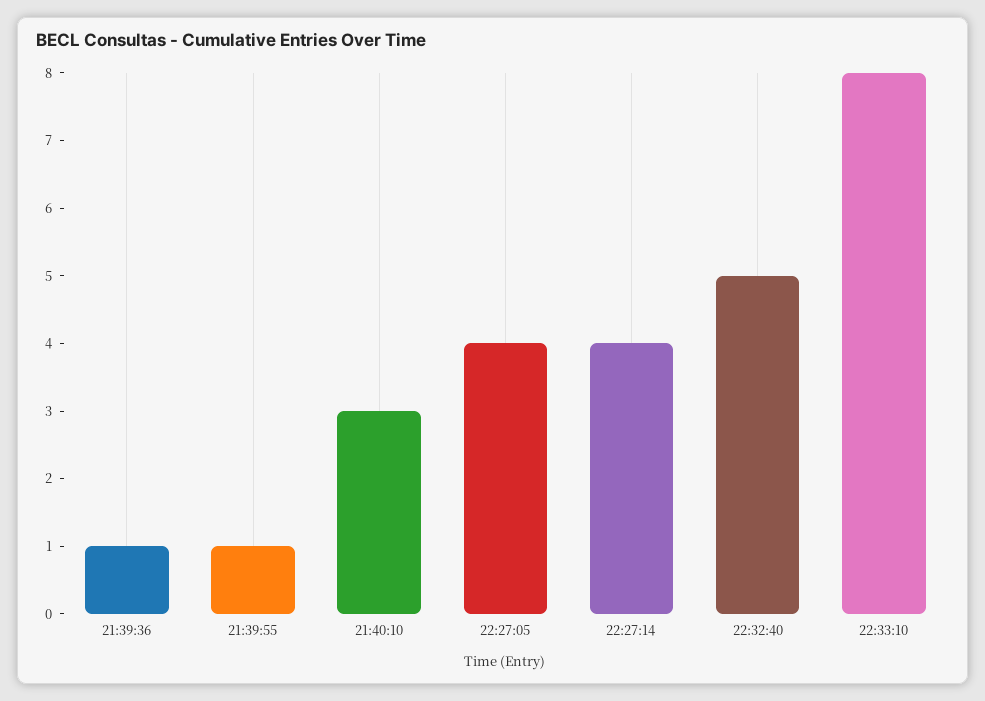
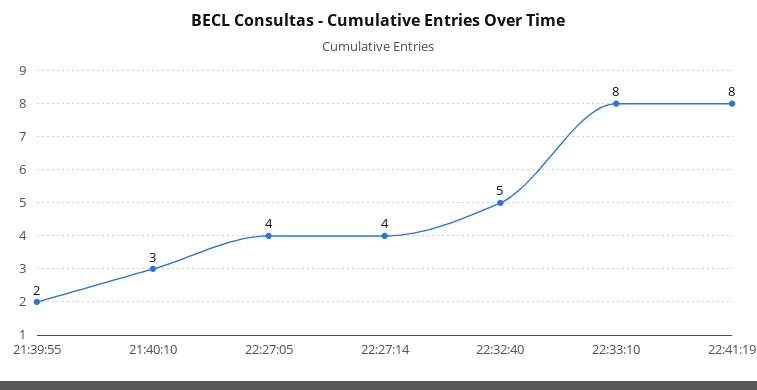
21:39:36: 1 -> none
21:39:55: 1 -> 2
22:41:19: none -> 8

